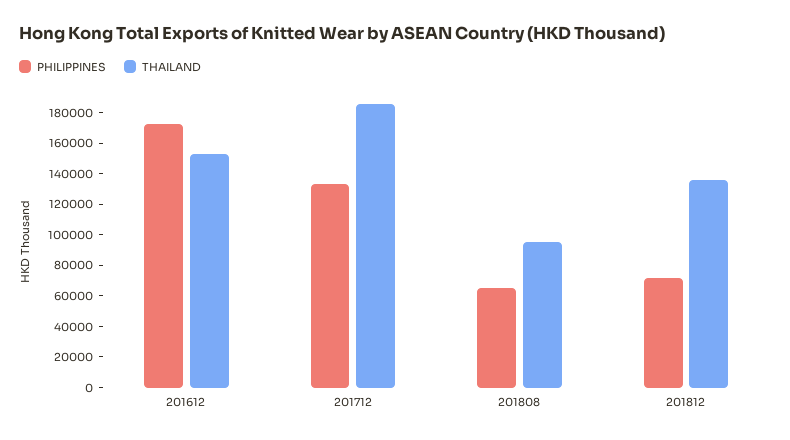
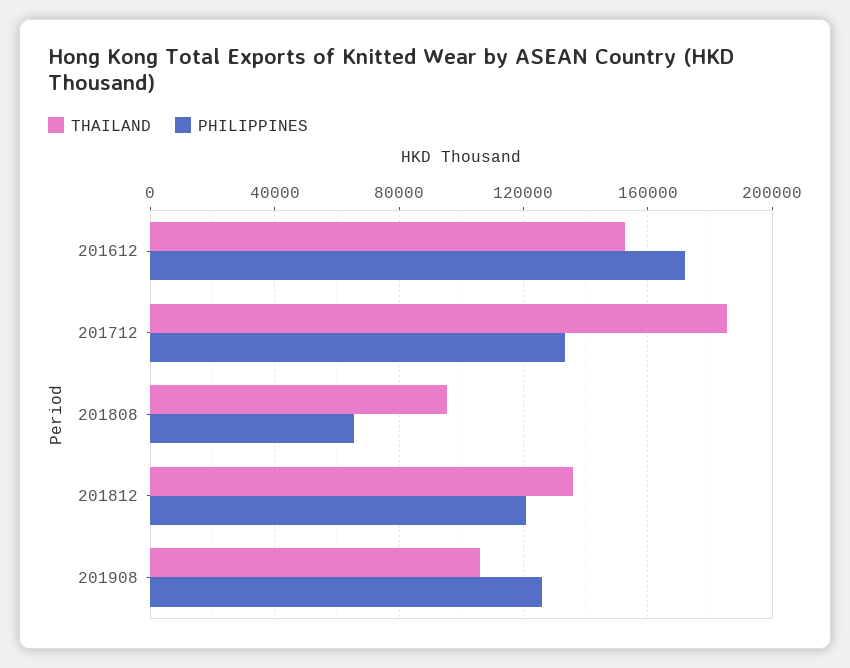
PHILIPPINES, 201812: 70000 -> 120000
THAILAND, 201908: none -> 105000
PHILIPPINES, 201908: none -> 125000

